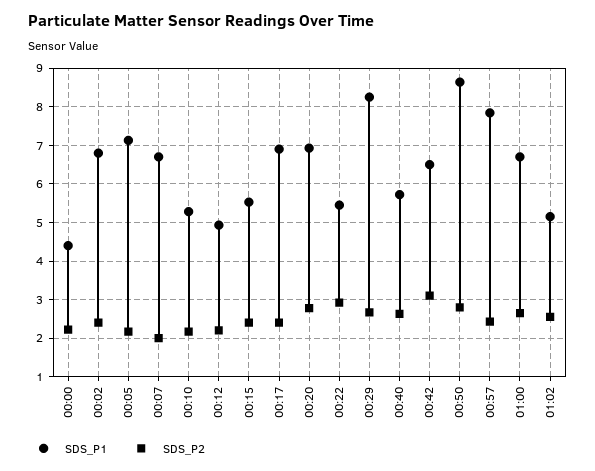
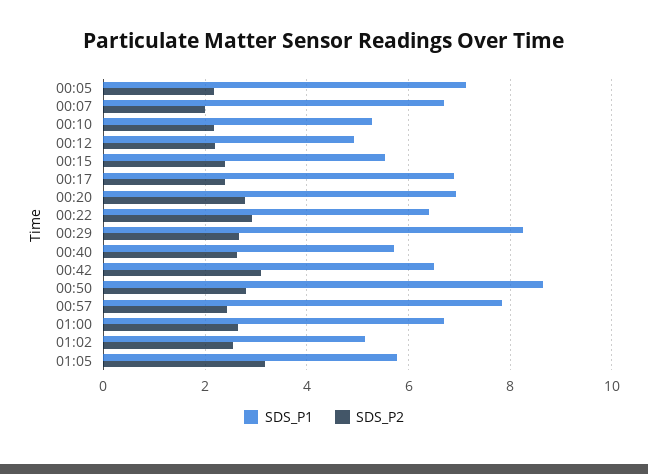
SDS_P1, 00:00: 4.4 -> none
SDS_P2, 00:00: 2.2 -> none
SDS_P1, 00:02: 6.8 -> none
SDS_P2, 00:02: 2.4 -> none
SDS_P1, 00:22: 5.4 -> 6.4
SDS_P1, 01:05: none -> 5.8
SDS_P2, 01:05: none -> 3.2

